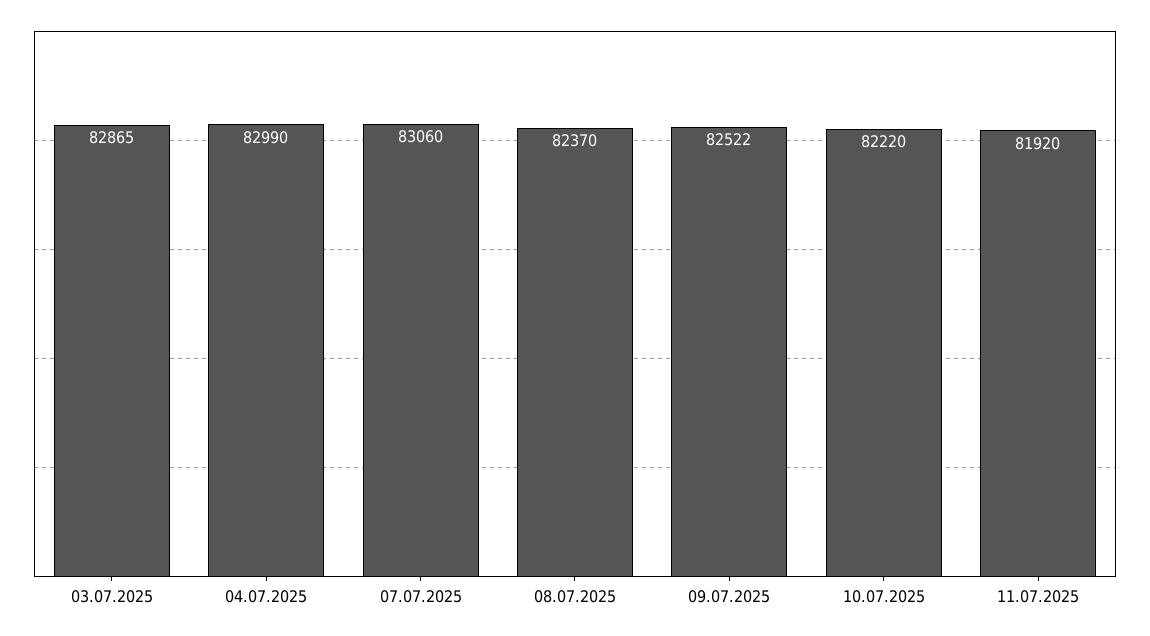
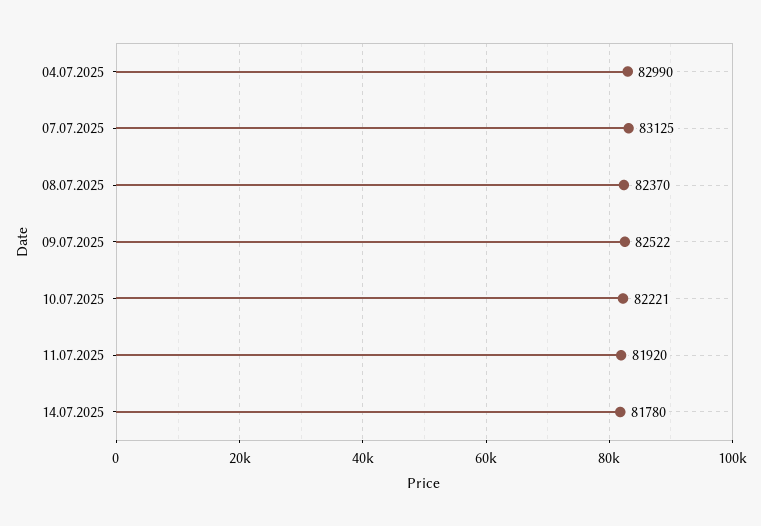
03.07.2025: 82865 -> none
07.07.2025: 83060 -> 83125
10.07.2025: 82220 -> 82221
14.07.2025: none -> 81780

